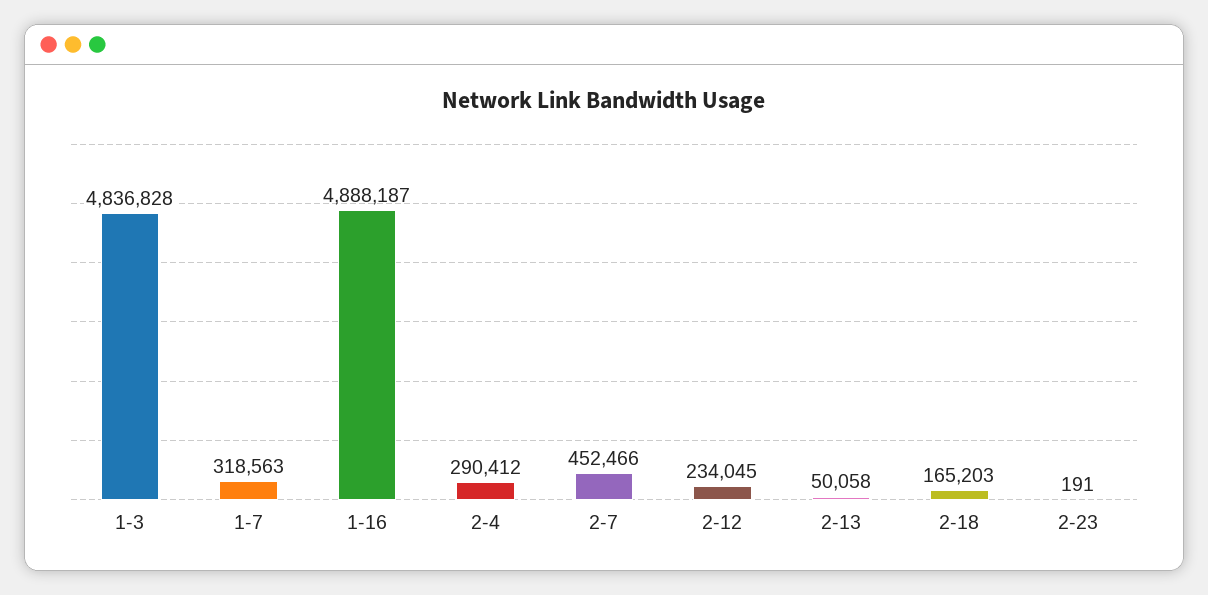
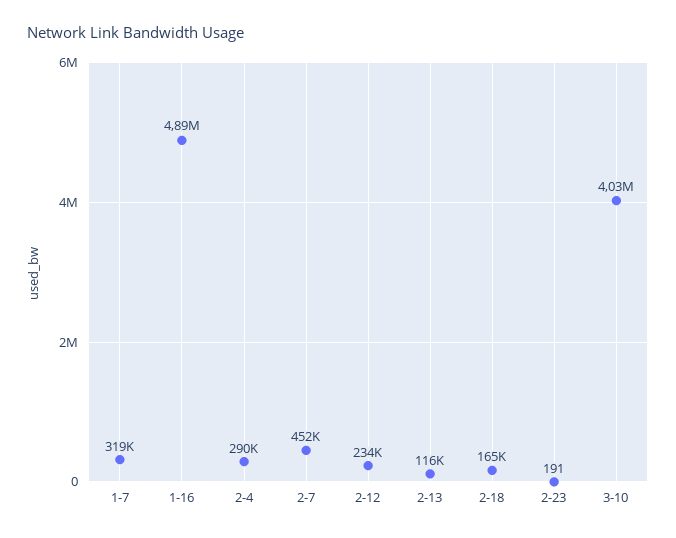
1-3: 4836828 -> none
2-13: 50058 -> 116000
3-10: none -> 4030000

